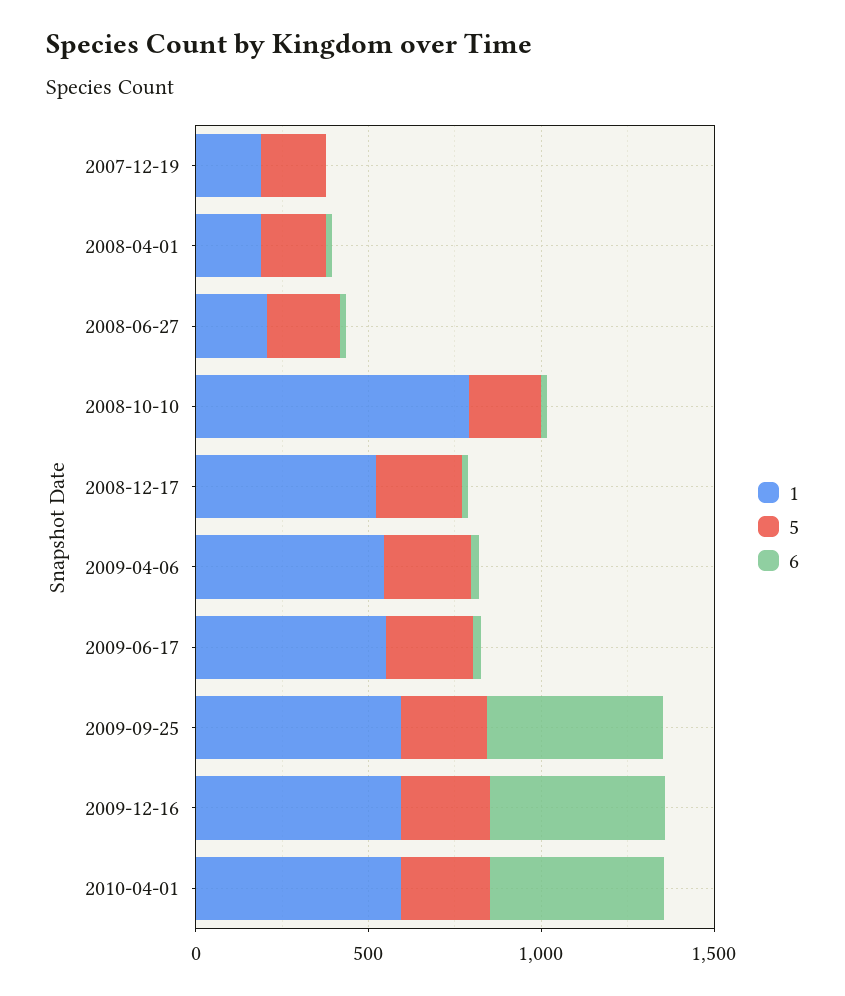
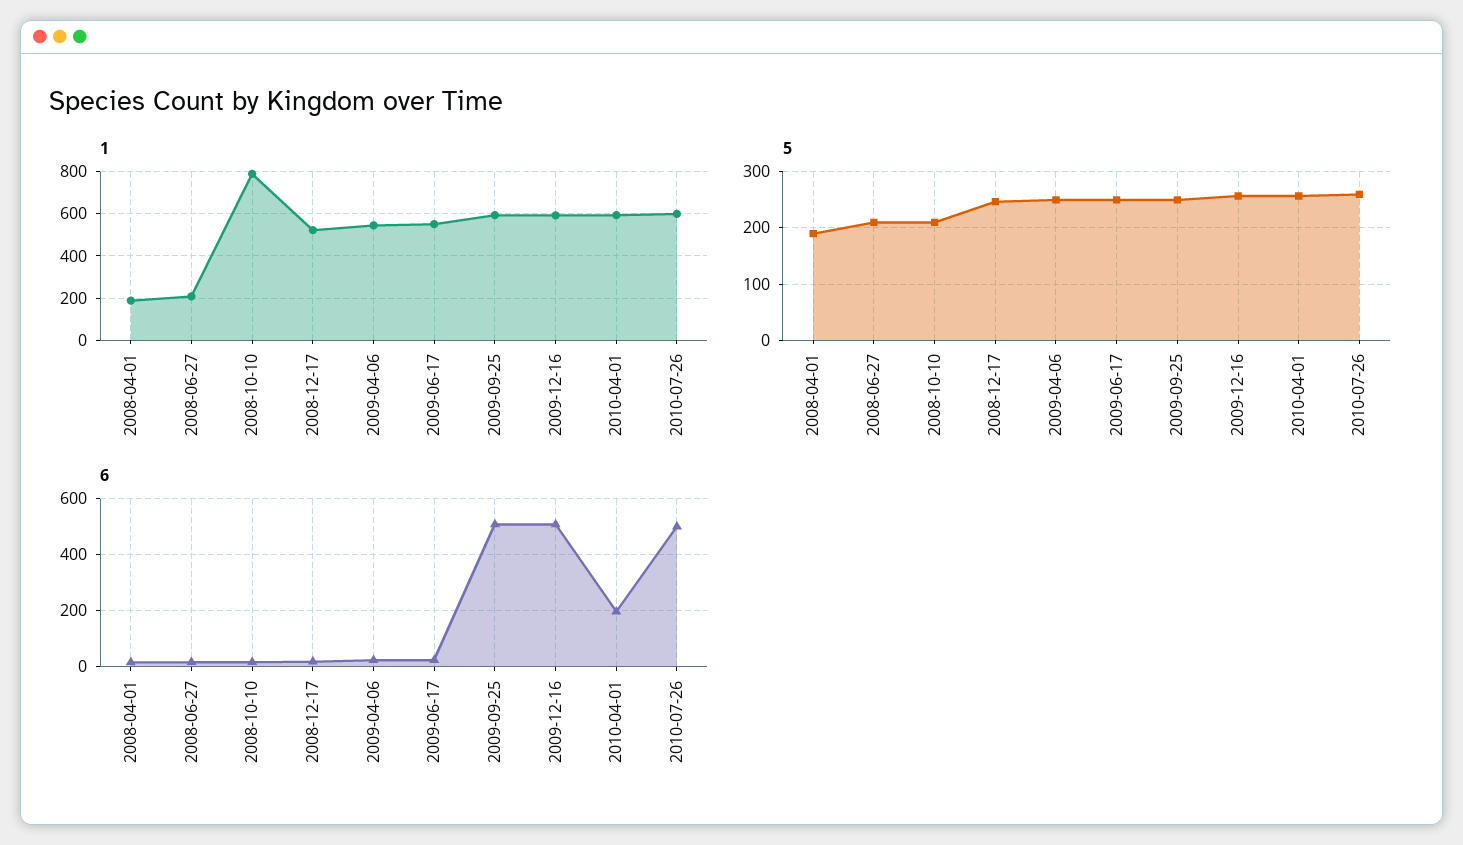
1, 2007-12-19: 200 -> none
5, 2007-12-19: 200 -> none
6, 2007-12-19: 0 -> none
6, 2010-04-01: 500 -> 200
1, 2010-07-26: none -> 600
5, 2010-07-26: none -> 260
6, 2010-07-26: none -> 500

